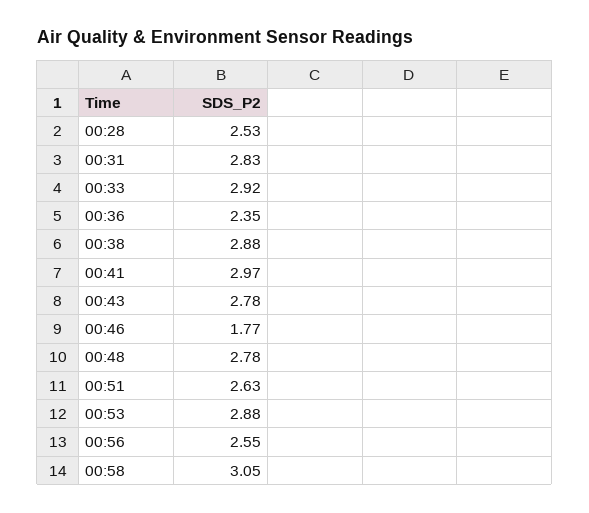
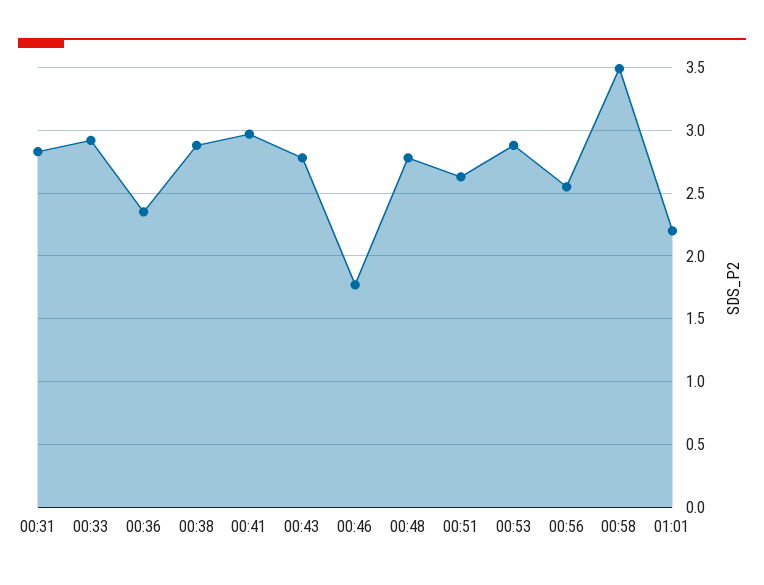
00:28: 2.53 -> none
00:58: 3.05 -> 3.5
01:01: none -> 2.2

